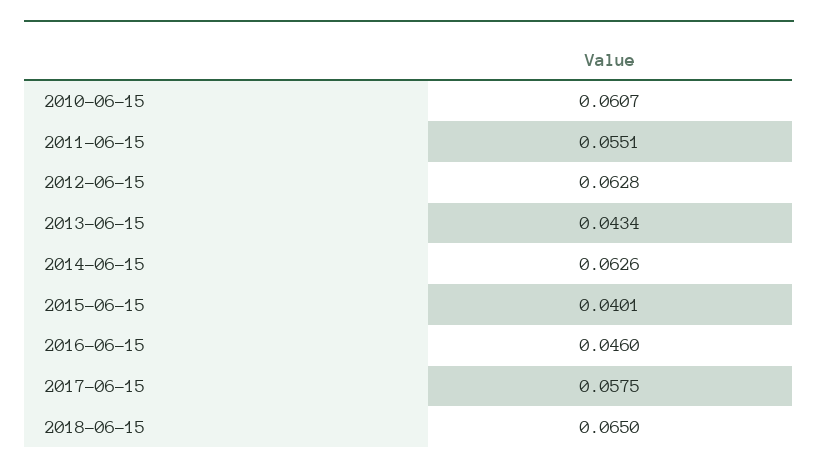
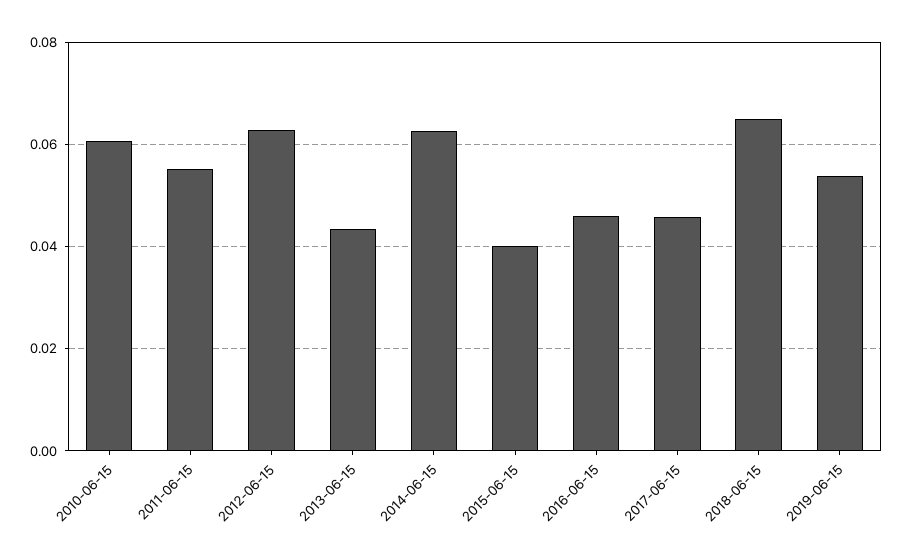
2017-06-15: 0.0575 -> 0.046
2019-06-15: none -> 0.054

